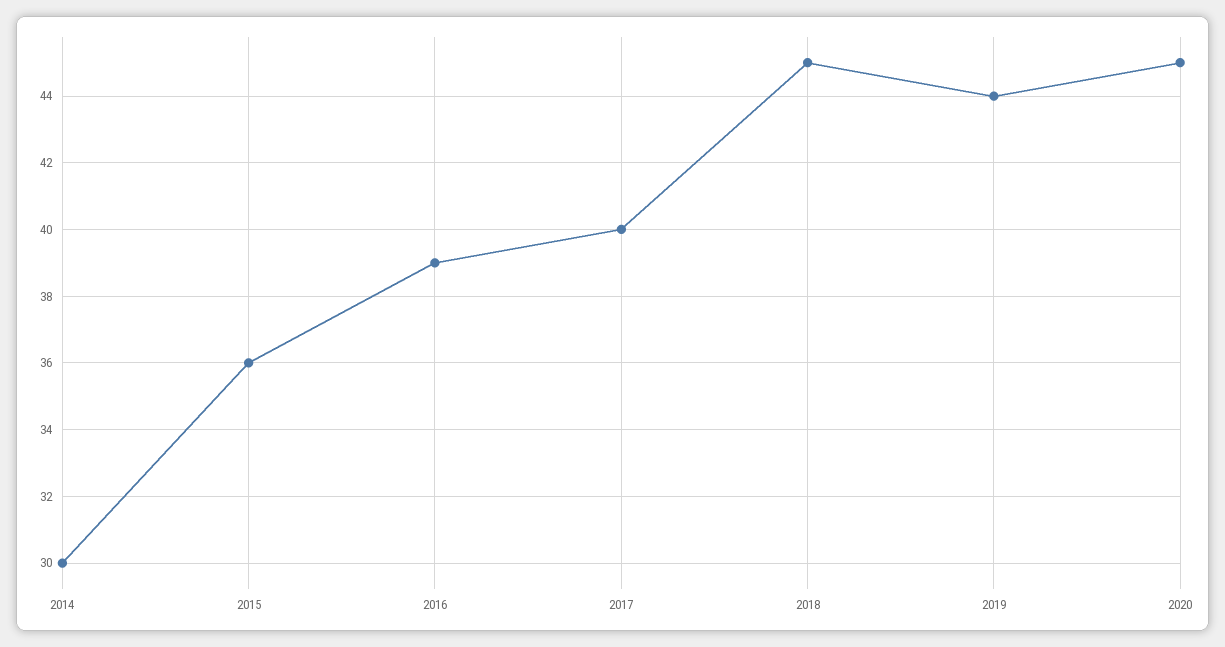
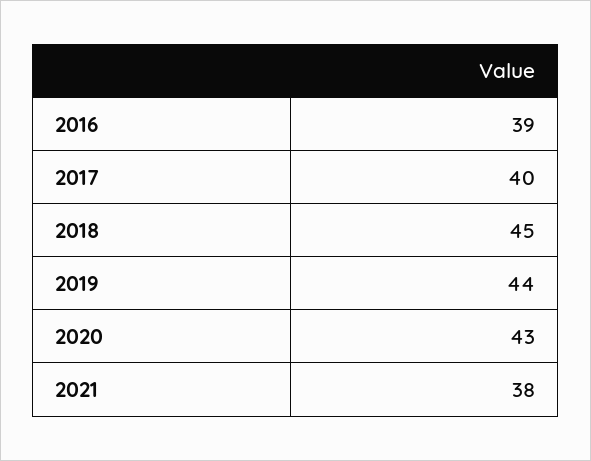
2014: 30 -> none
2015: 36 -> none
2020: 45 -> 43
2021: none -> 38

